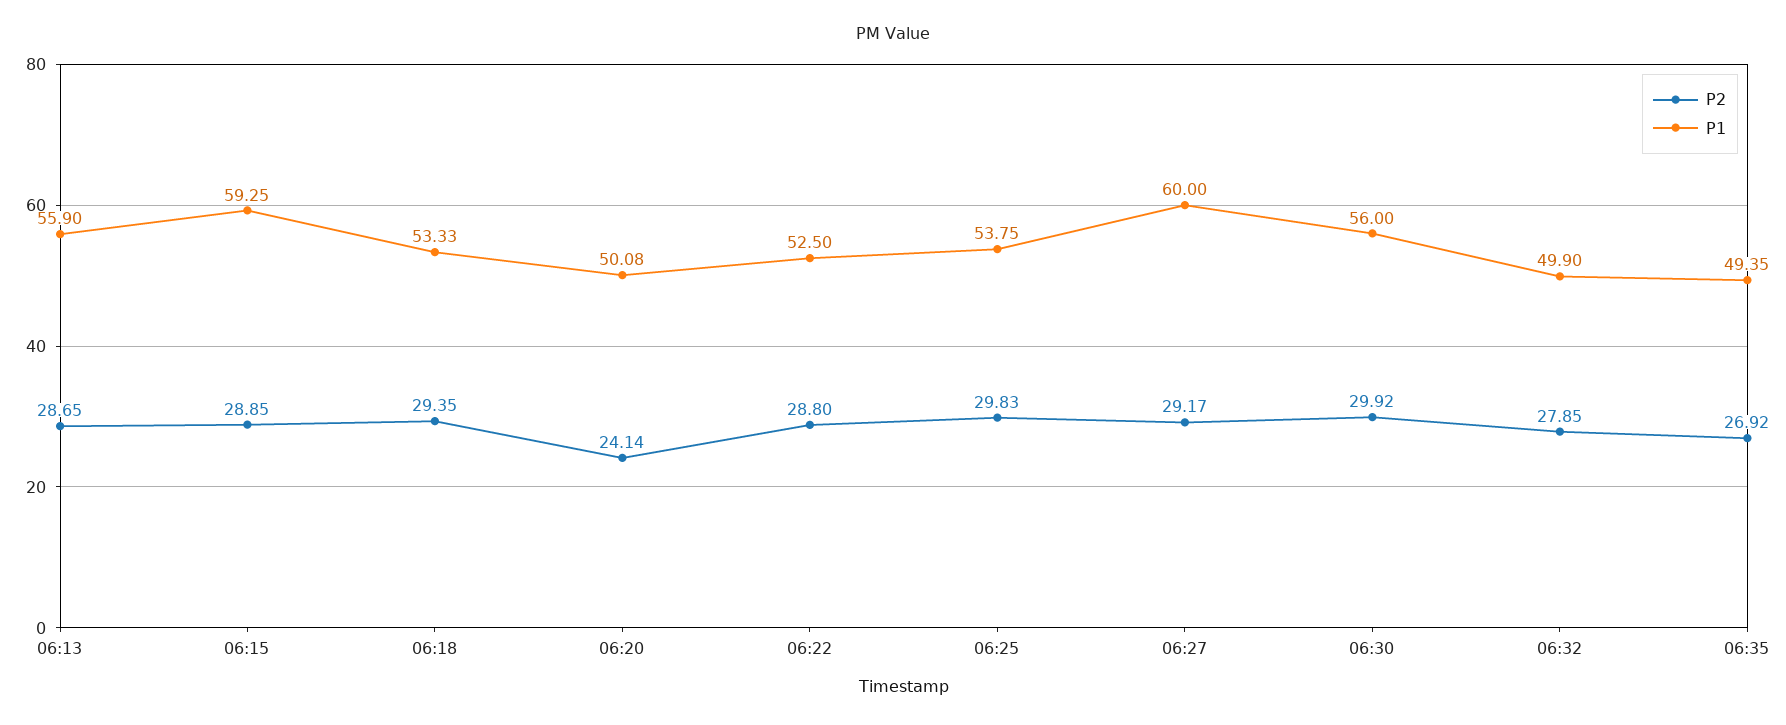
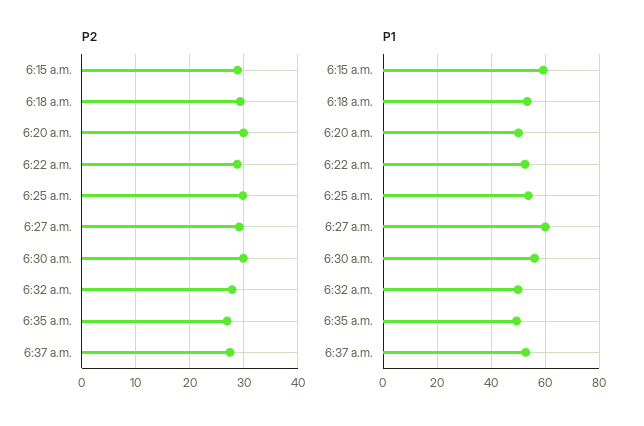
P2, 06:13: 28.65 -> none
P1, 06:13: 55.9 -> none
P2, 06:20: 24.14 -> 30
P2, 6:37 a.m.: none -> 28
P1, 6:37 a.m.: none -> 52.5

